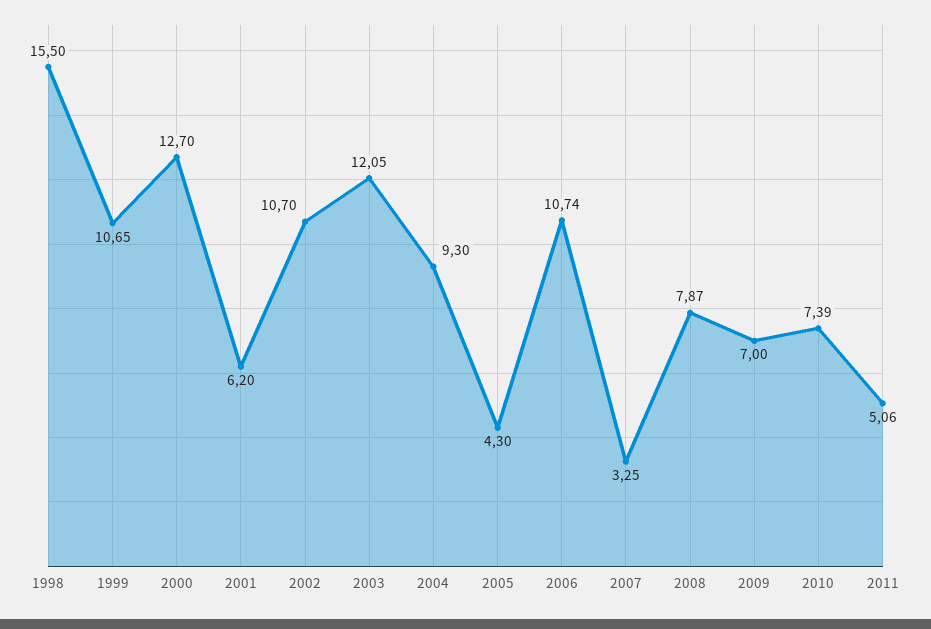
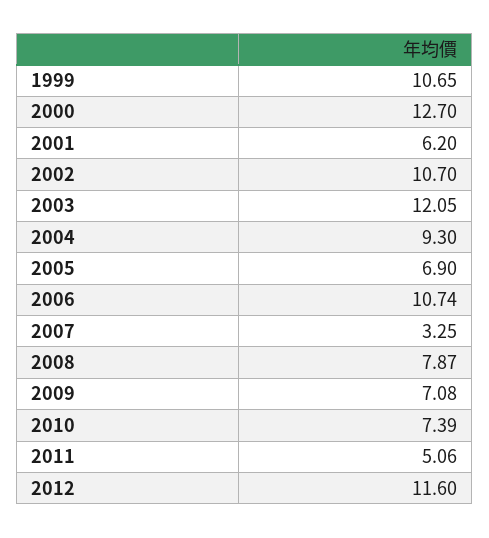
1998: 15.5 -> none
2005: 4.3 -> 6.9
2009: 7 -> 7.08
2012: none -> 11.6

